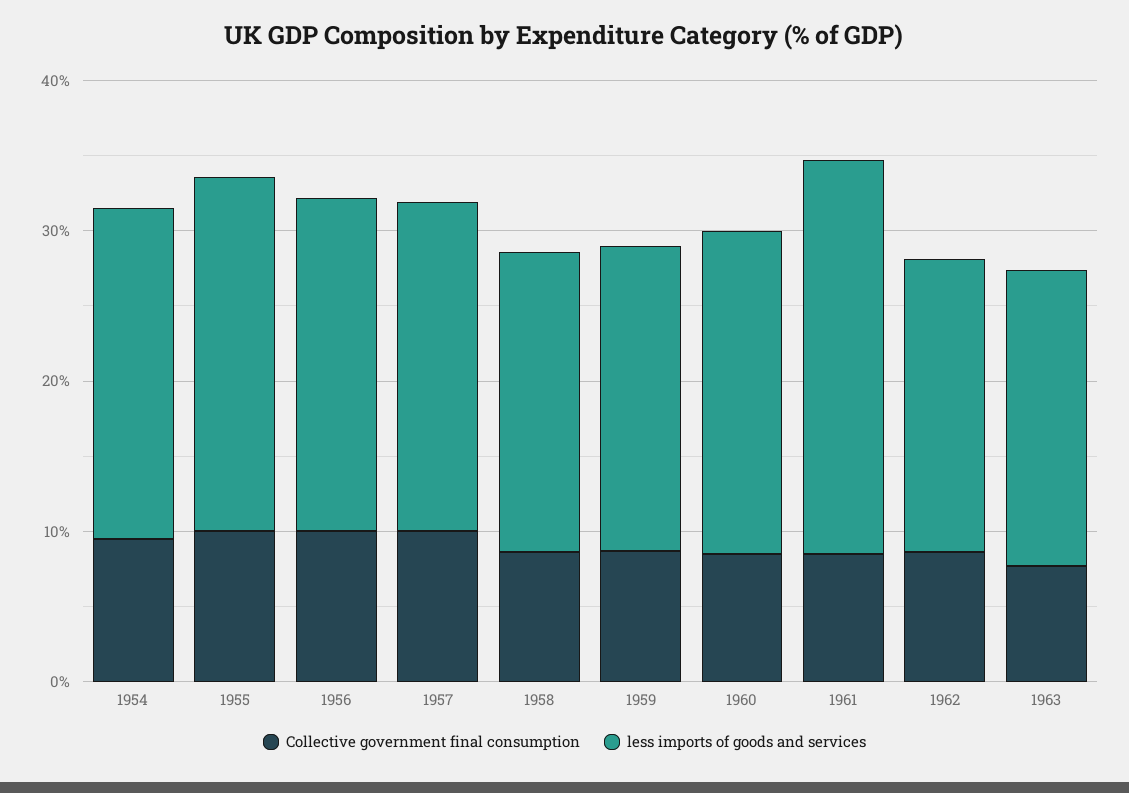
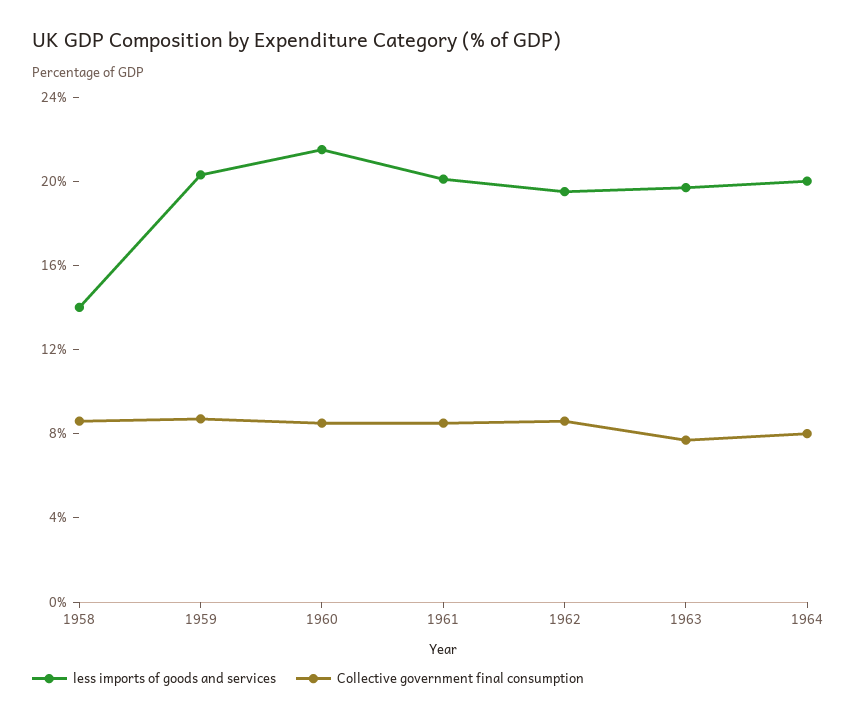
Collective government final consumption, 1954: 10 -> none
less imports of goods and services, 1954: 22 -> none
Collective government final consumption, 1955: 10 -> none
less imports of goods and services, 1955: 24 -> none
Collective government final consumption, 1956: 10 -> none
less imports of goods and services, 1956: 22 -> none
Collective government final consumption, 1957: 10 -> none
less imports of goods and services, 1957: 22 -> none
less imports of goods and services, 1958: 20 -> 14
less imports of goods and services, 1961: 26 -> 20
less imports of goods and services, 1964: none -> 20
Collective government final consumption, 1964: none -> 8

